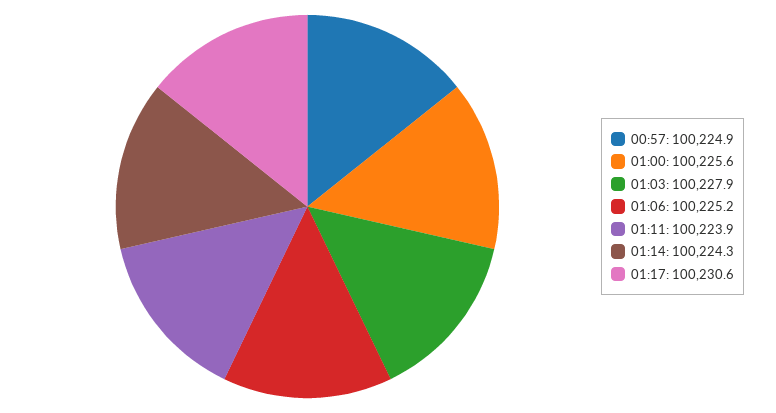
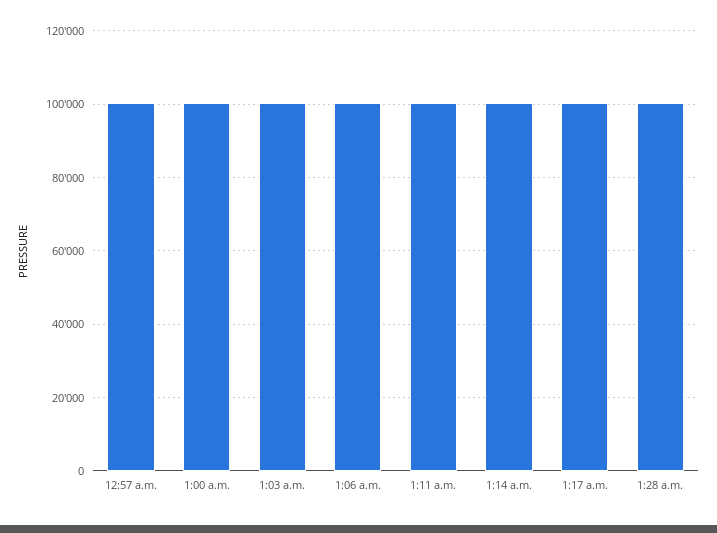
1:28 a.m.: none -> 100000

